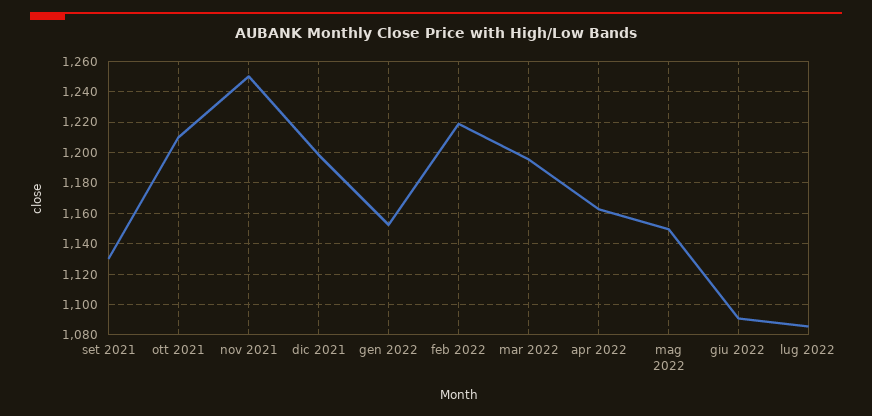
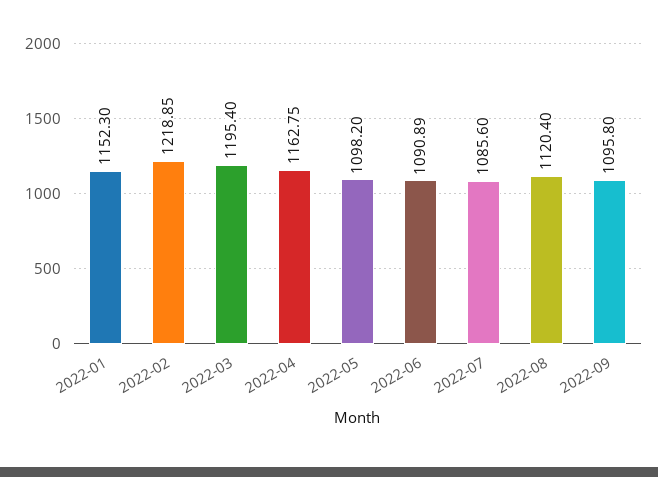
set 2021: 1130 -> none
ott 2021: 1210 -> none
nov 2021: 1250 -> none
dic 2021: 1200 -> none
mag 2022: 1150 -> 1098.2
2022-08: none -> 1120.4
2022-09: none -> 1095.8

